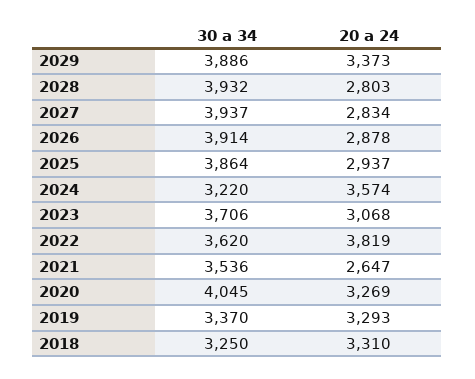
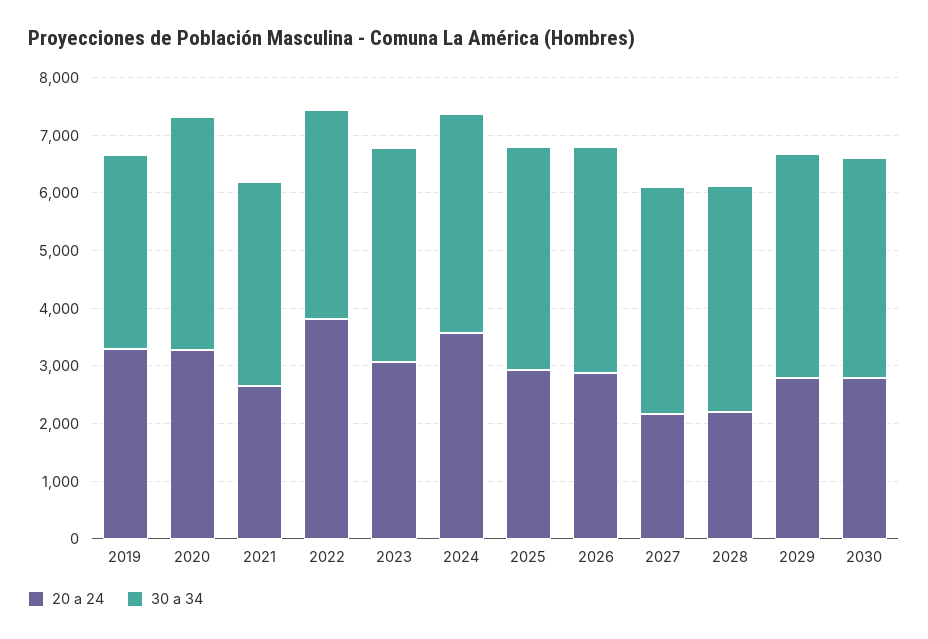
20 a 24, 2029: 3373 -> 2800
20 a 24, 2028: 2803 -> 2200
20 a 24, 2027: 2834 -> 2200
30 a 34, 2024: 3220 -> 3800
30 a 34, 2018: 3250 -> none
20 a 24, 2018: 3310 -> none
20 a 24, 2030: none -> 2800
30 a 34, 2030: none -> 3800

